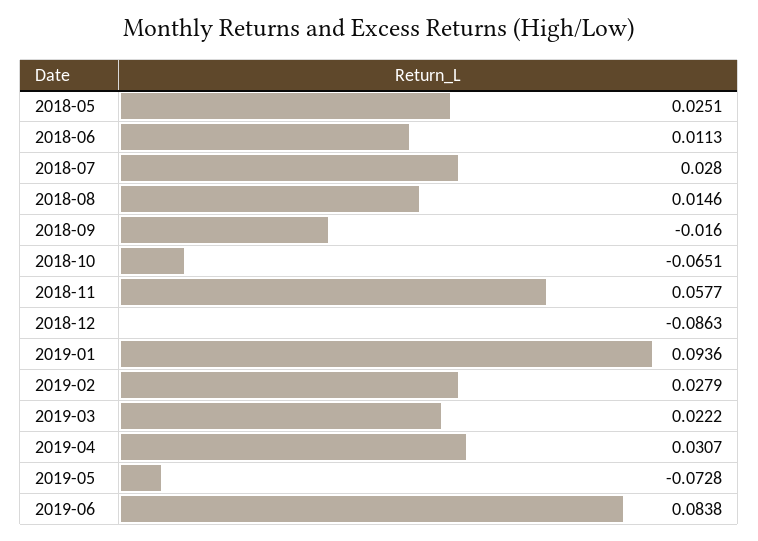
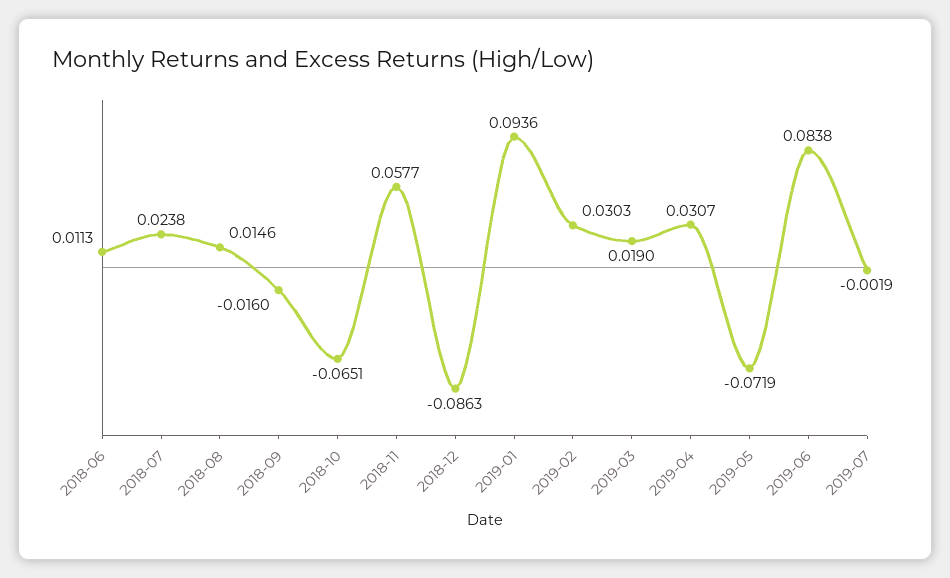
2018-05: 0.0251 -> none
2018-07: 0.028 -> 0.0238
2019-02: 0.0279 -> 0.0303
2019-03: 0.0222 -> 0.019
2019-05: -0.0728 -> -0.0719
2019-07: none -> -0.0019

